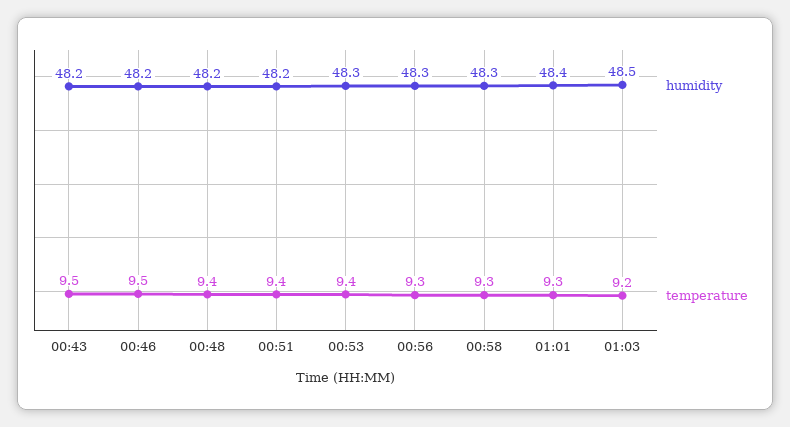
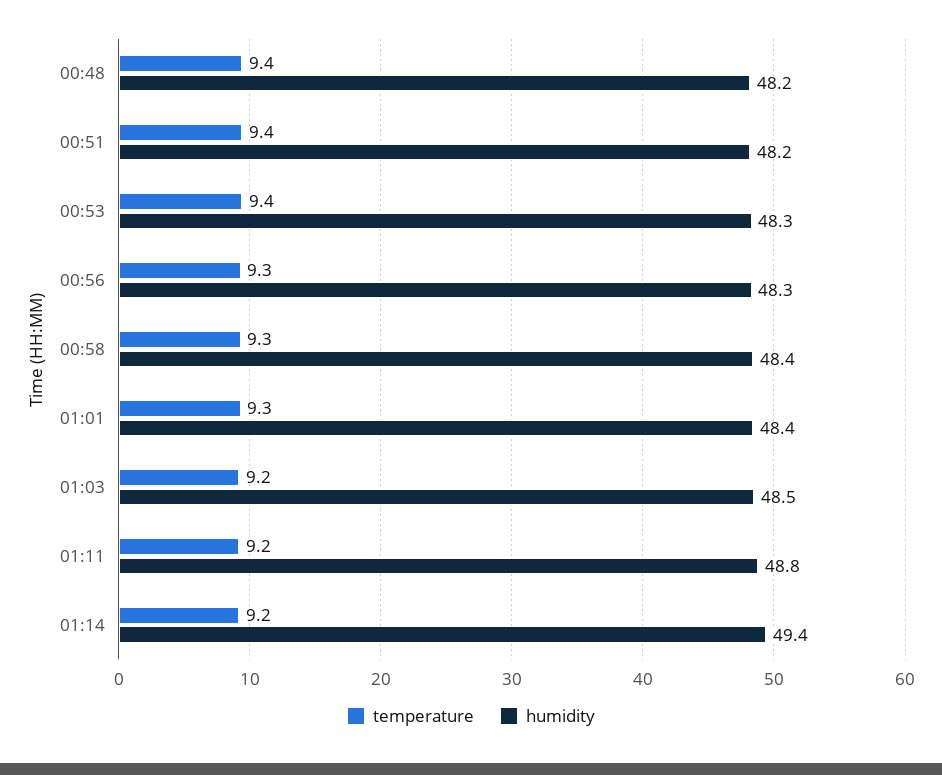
humidity, 00:43: 48.2 -> none
temperature, 00:43: 9.5 -> none
humidity, 00:46: 48.2 -> none
temperature, 00:46: 9.5 -> none
humidity, 00:58: 48.3 -> 48.4
temperature, 01:11: none -> 9.2
humidity, 01:11: none -> 48.8
temperature, 01:14: none -> 9.2
humidity, 01:14: none -> 49.4

